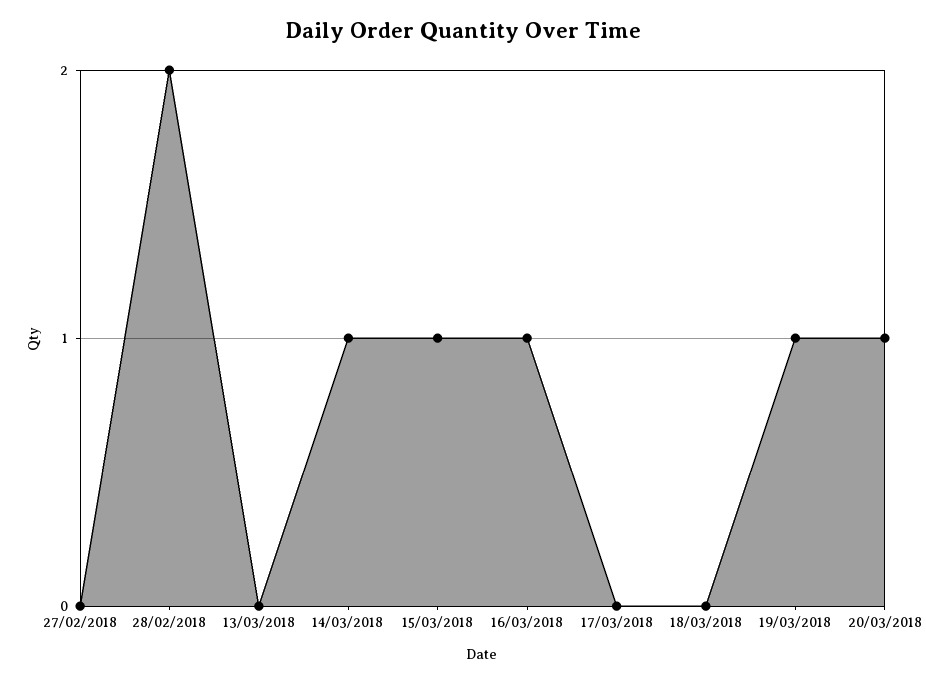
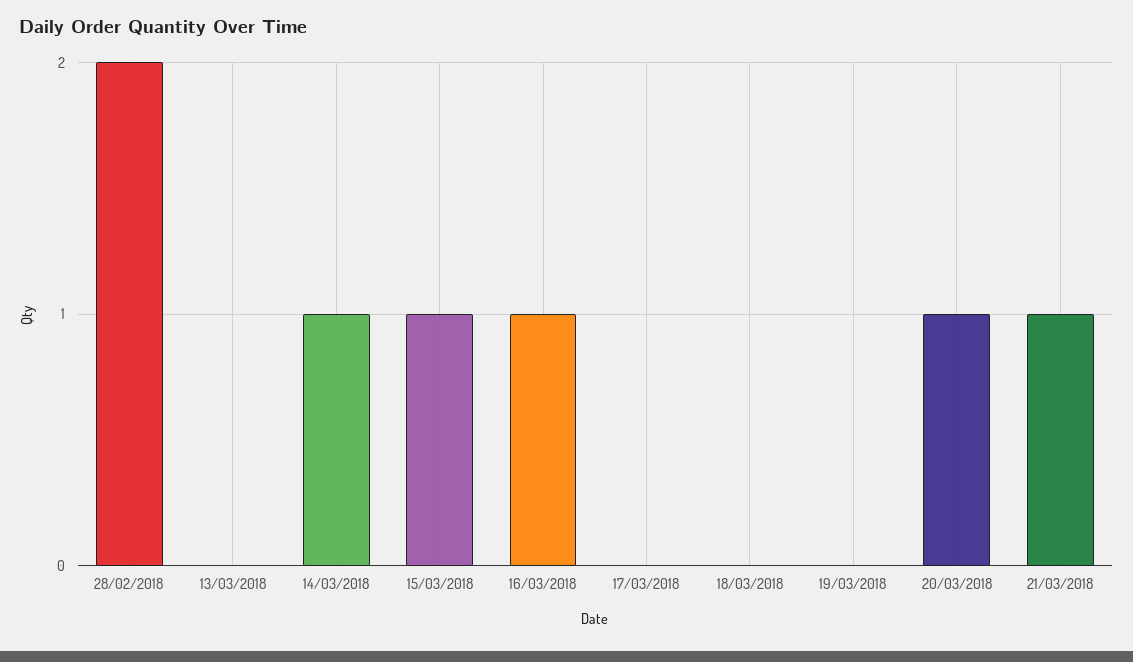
27/02/2018: 0 -> none
19/03/2018: 1 -> 0
21/03/2018: none -> 1

